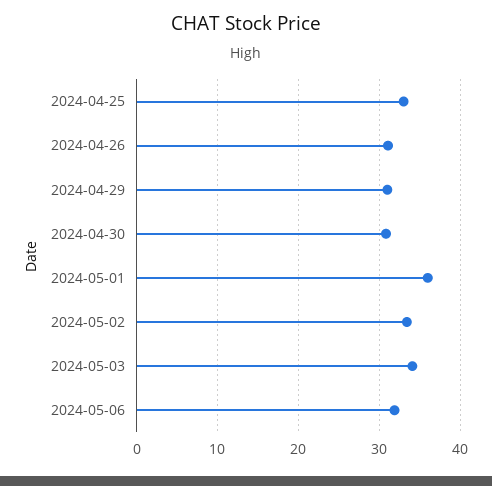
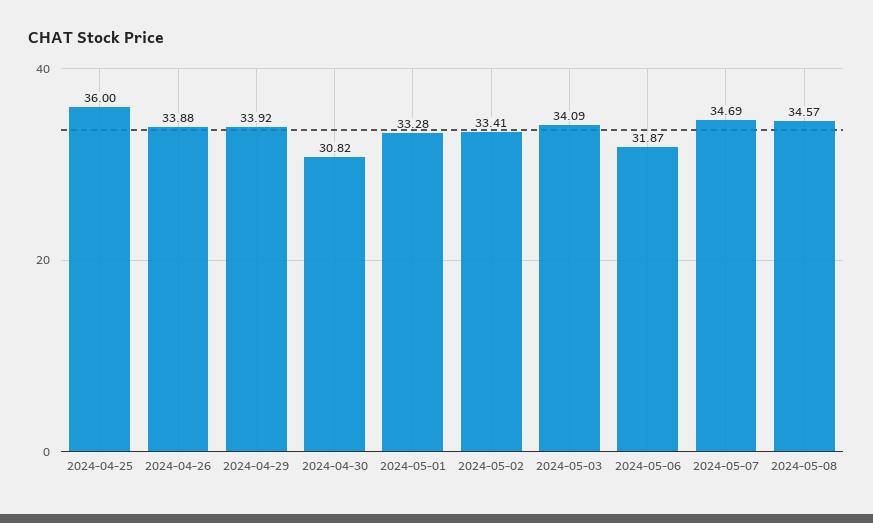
2024-04-25: 33 -> 36
2024-04-26: 31 -> 33.88
2024-04-29: 31 -> 33.92
2024-05-01: 36 -> 33.28
2024-05-07: none -> 34.69
2024-05-08: none -> 34.57

